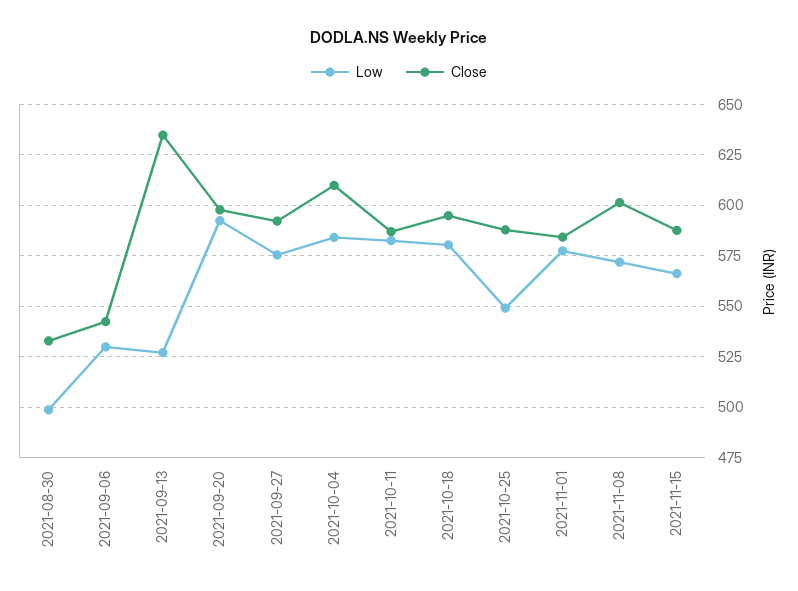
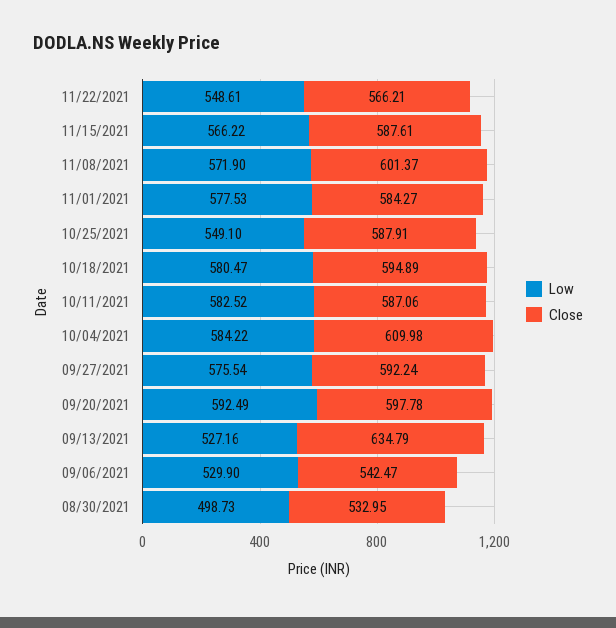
Low, 11/22/2021: none -> 548.61
Close, 11/22/2021: none -> 566.21

